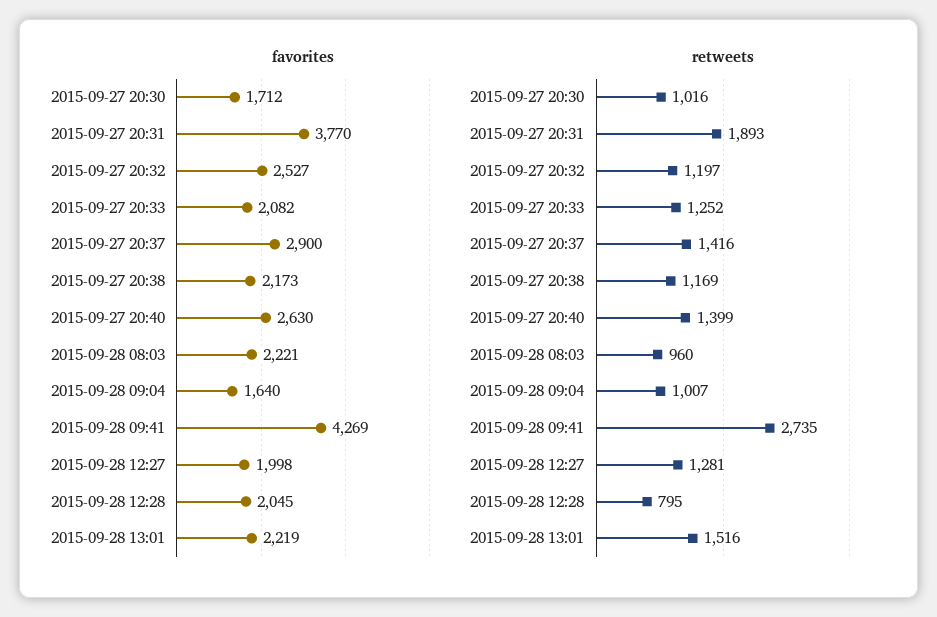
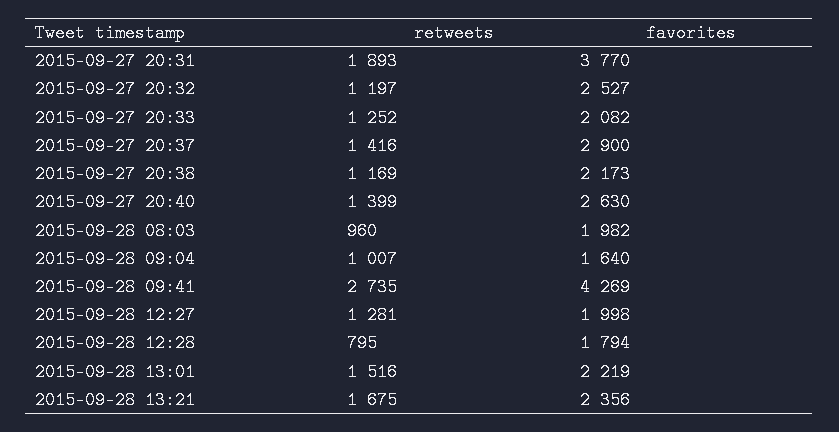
favorites, 2015-09-27 20:30: 1712 -> none
favorites, 2015-09-28 08:03: 2221 -> 1982
favorites, 2015-09-28 12:28: 2045 -> 1794
retweets, 2015-09-27 20:30: 1016 -> none
retweets, 2015-09-28 13:21: none -> 1675
favorites, 2015-09-28 13:21: none -> 2356

